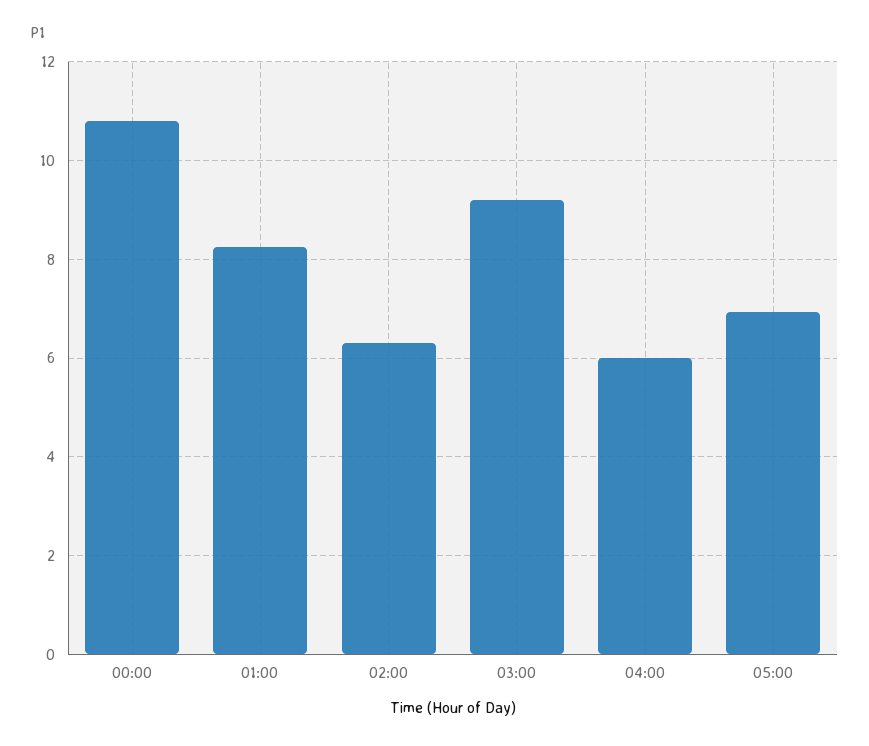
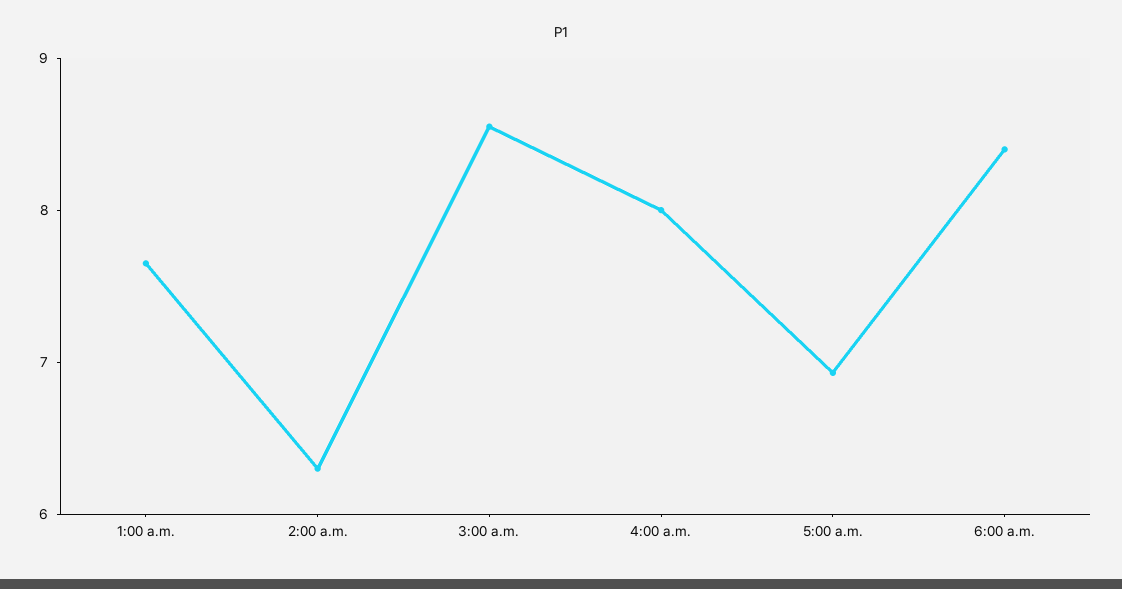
00:00: 10.8 -> none
01:00: 8.2 -> 7.6
03:00: 9.2 -> 8.6
04:00: 6 -> 8
6:00 a.m.: none -> 8.4

